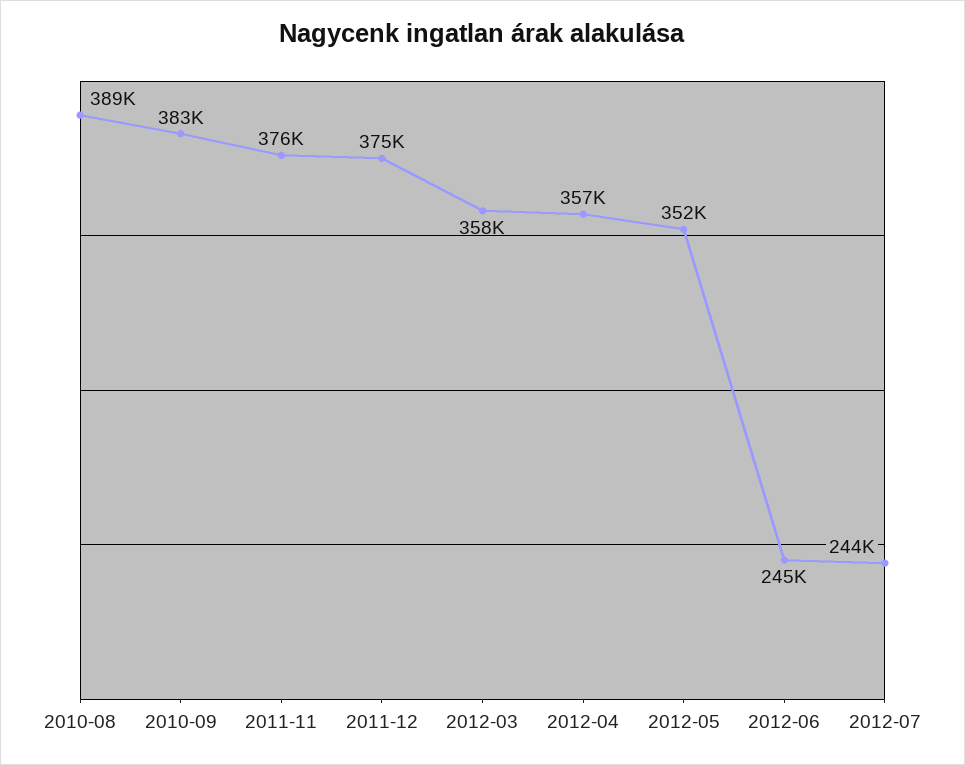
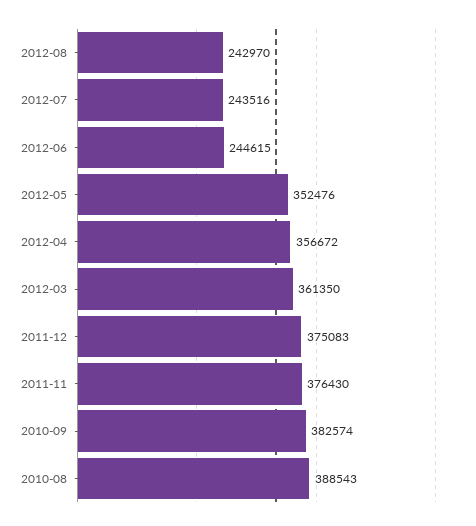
2012-03: 358000 -> 361350
2012-08: none -> 242970

